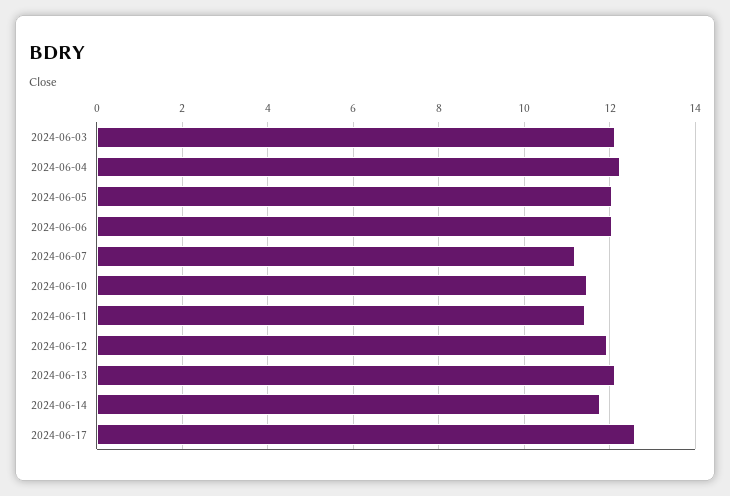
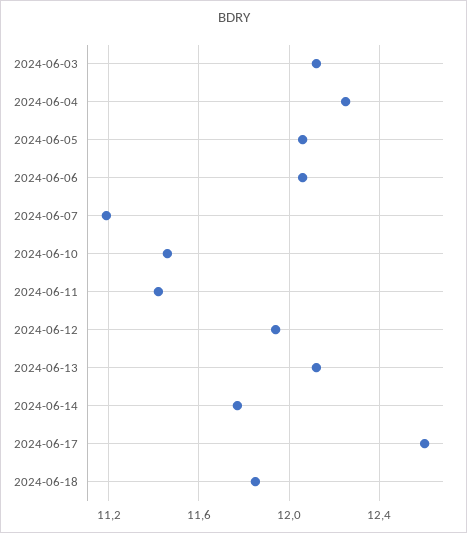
2024-06-18: none -> 11.85

